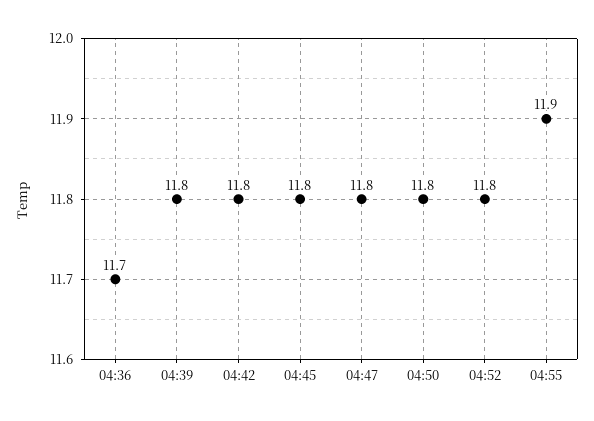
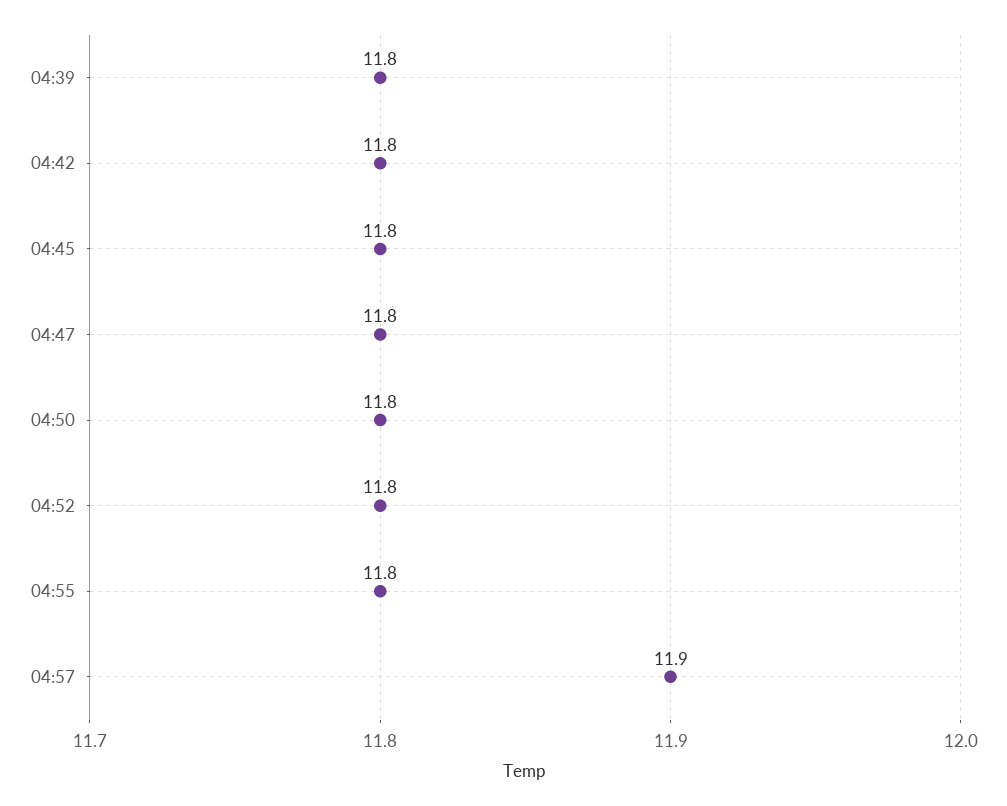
04:36: 11.7 -> none
04:55: 11.9 -> 11.8
04:57: none -> 11.9

